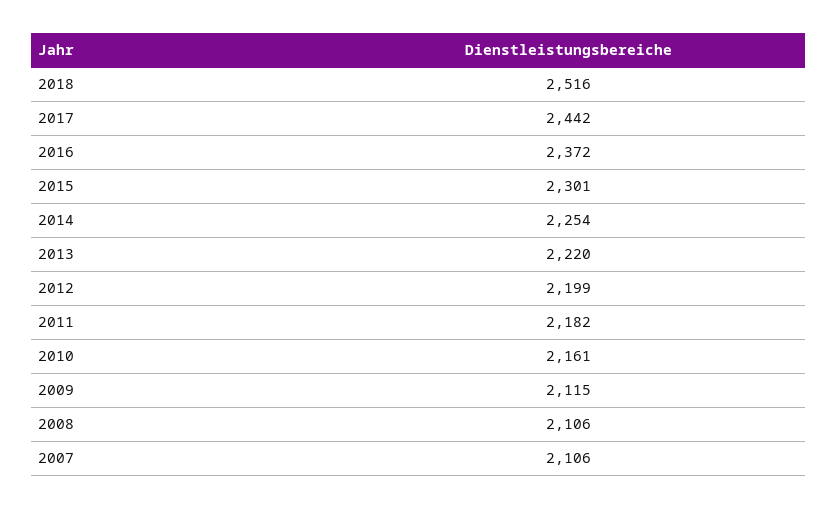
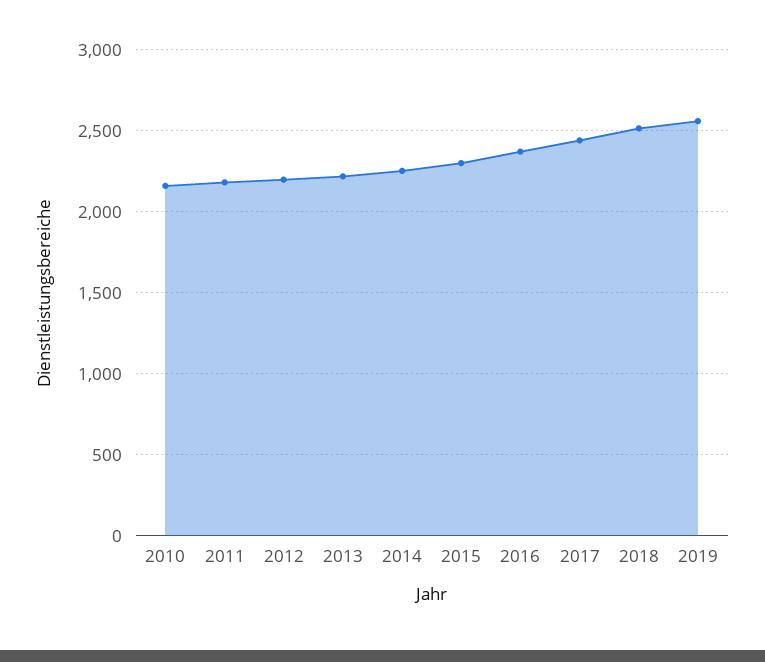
2009: 2115 -> none
2008: 2106 -> none
2007: 2106 -> none
2019: none -> 2550

